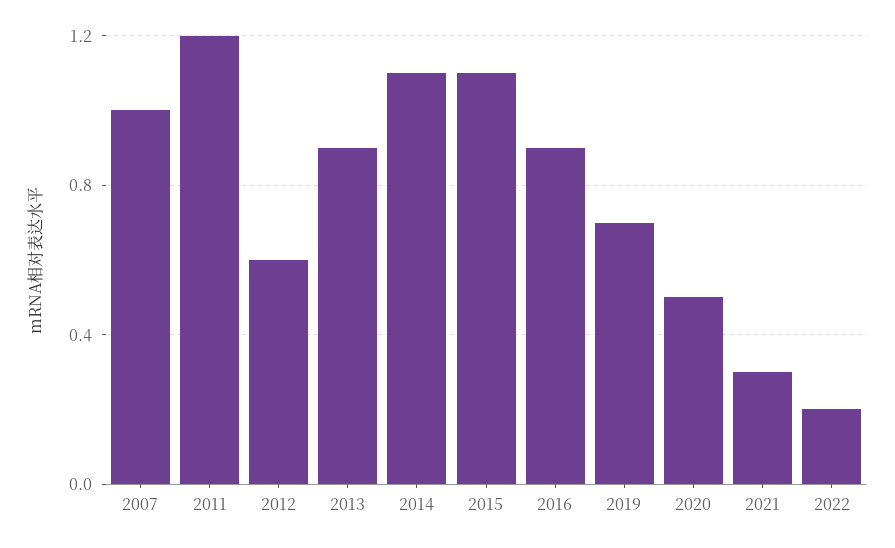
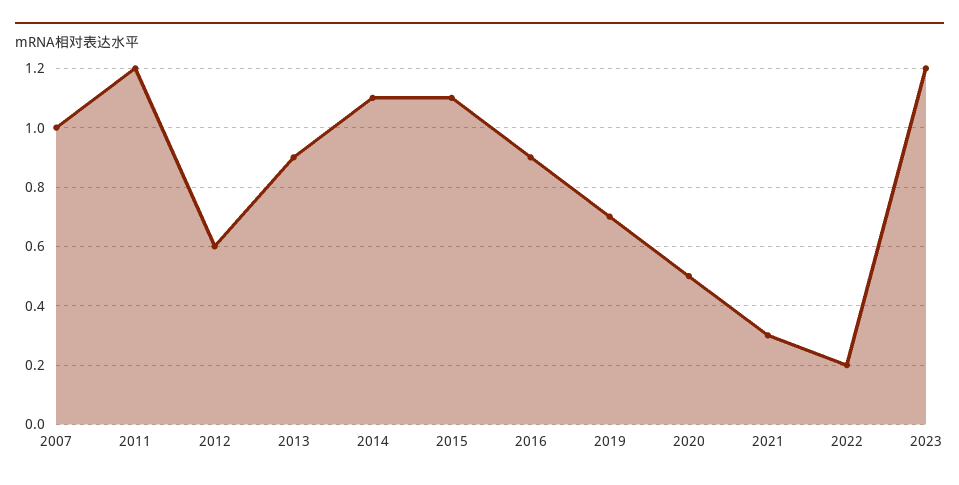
2023: none -> 1.2

